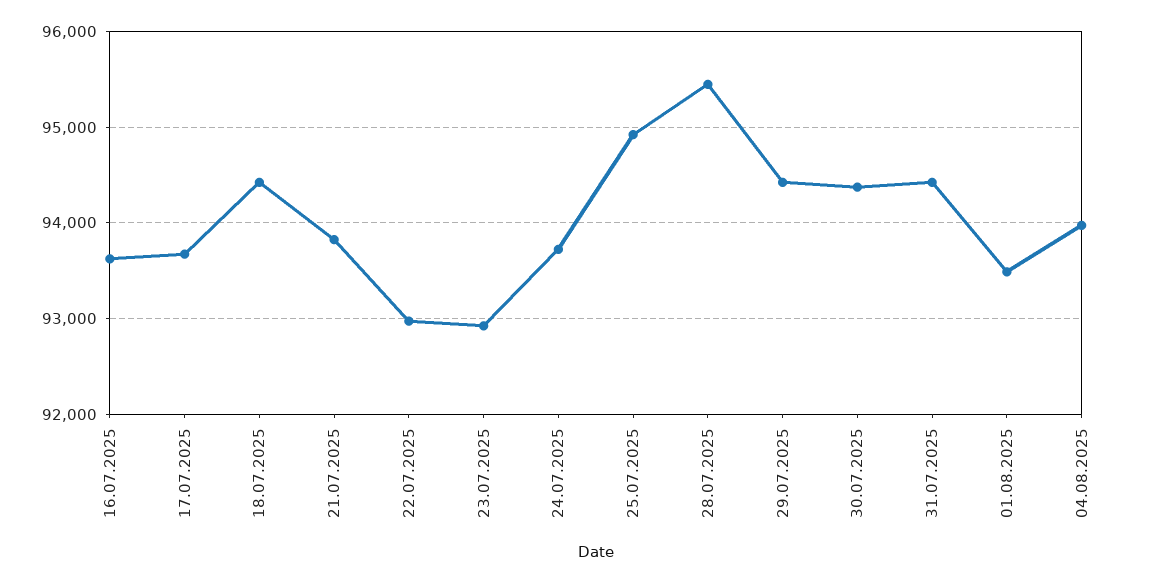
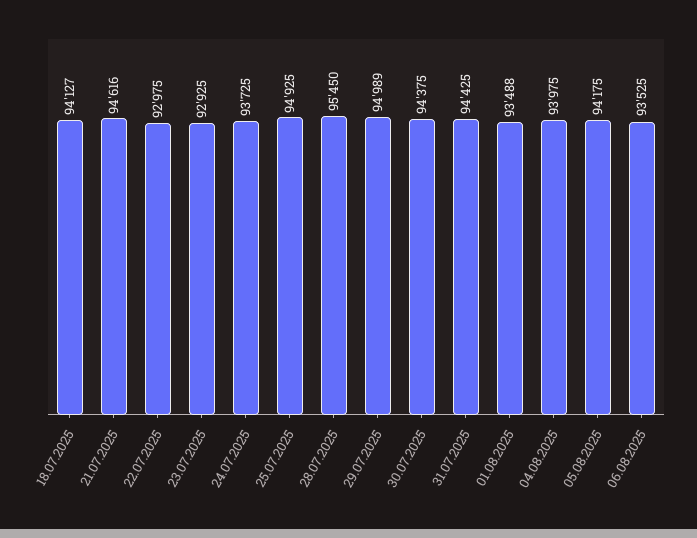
16.07.2025: 93600 -> none
17.07.2025: 93700 -> none
18.07.2025: 94400 -> 94127
21.07.2025: 93800 -> 94616
29.07.2025: 94400 -> 94989
05.08.2025: none -> 94175
06.08.2025: none -> 93525

